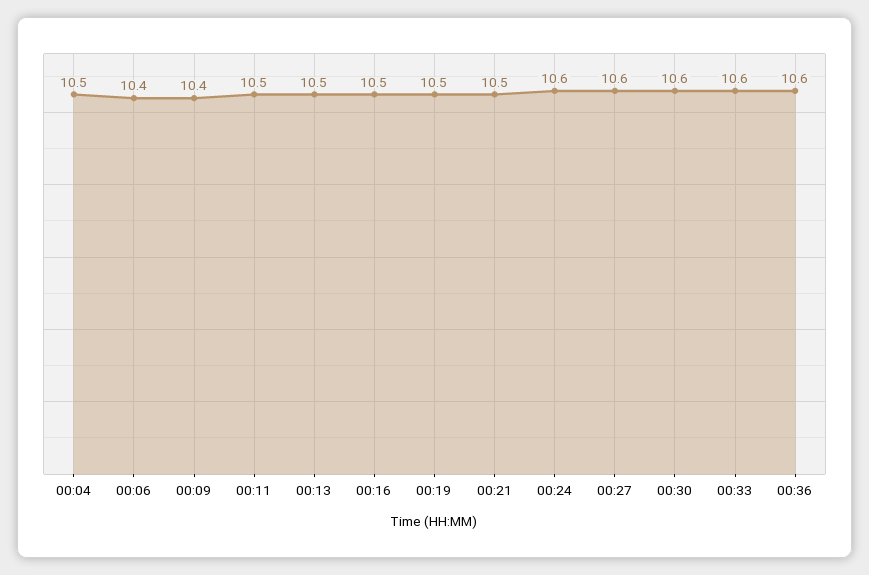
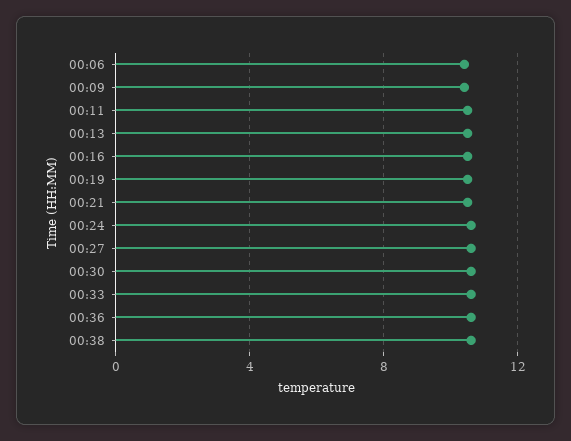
00:04: 10.5 -> none
00:38: none -> 10.5

